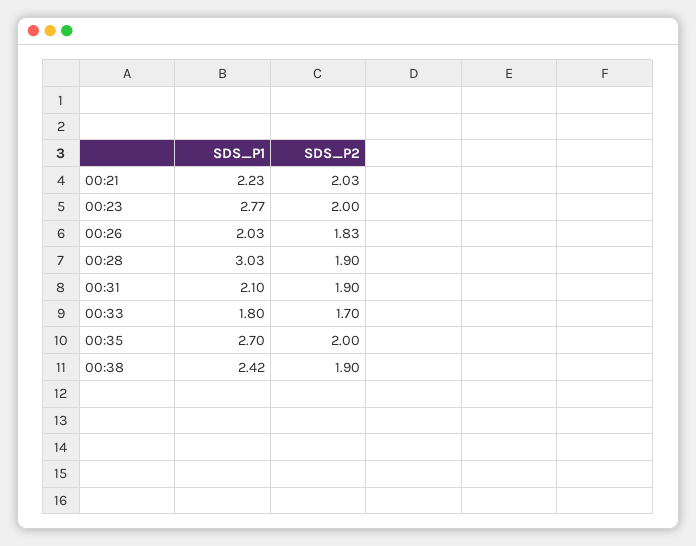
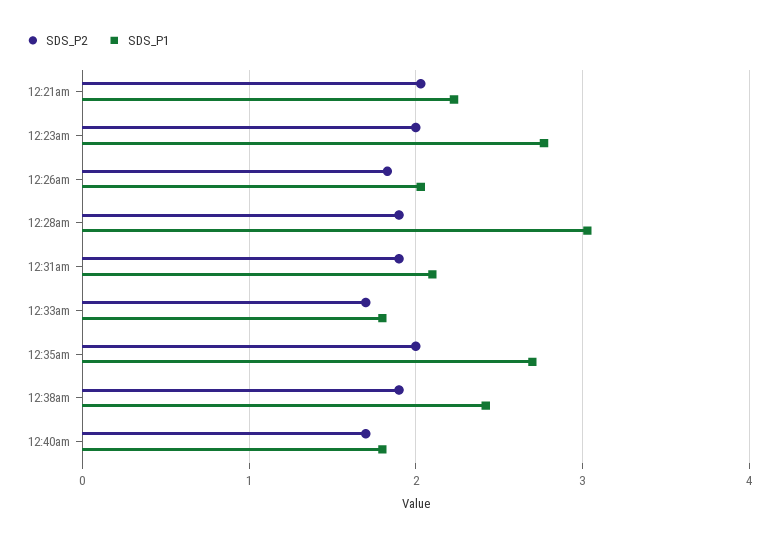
SDS_P2, 12:40am: none -> 1.7
SDS_P1, 12:40am: none -> 1.8

